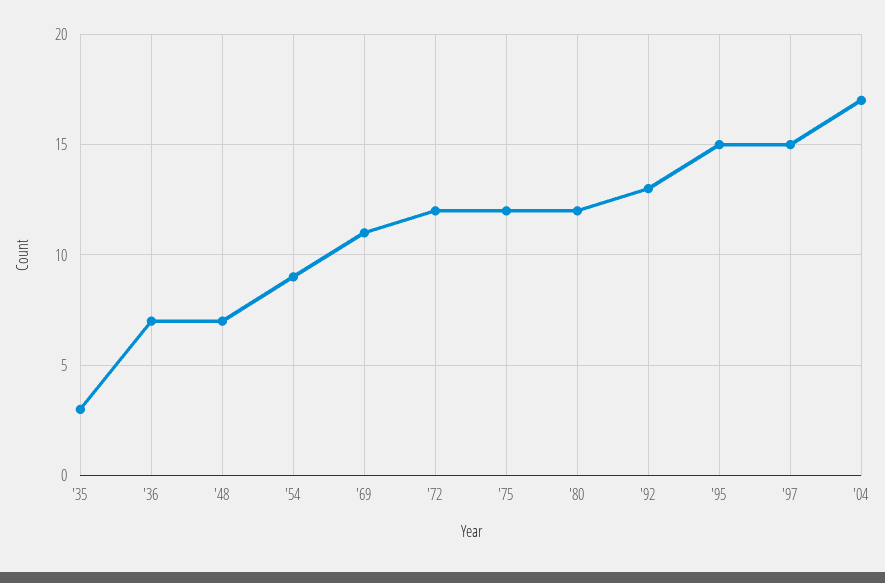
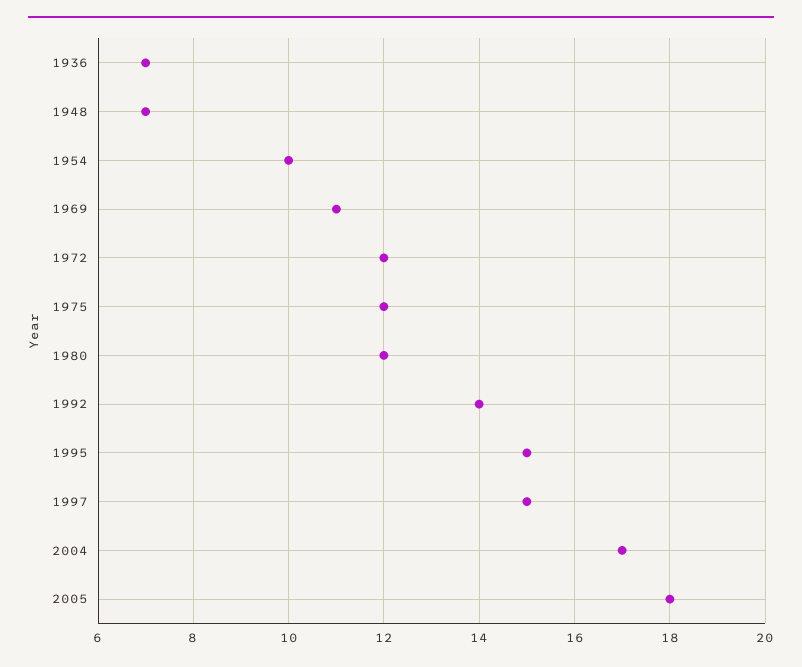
'35: 3 -> none
'54: 9 -> 10
'92: 13 -> 14
2005: none -> 18

